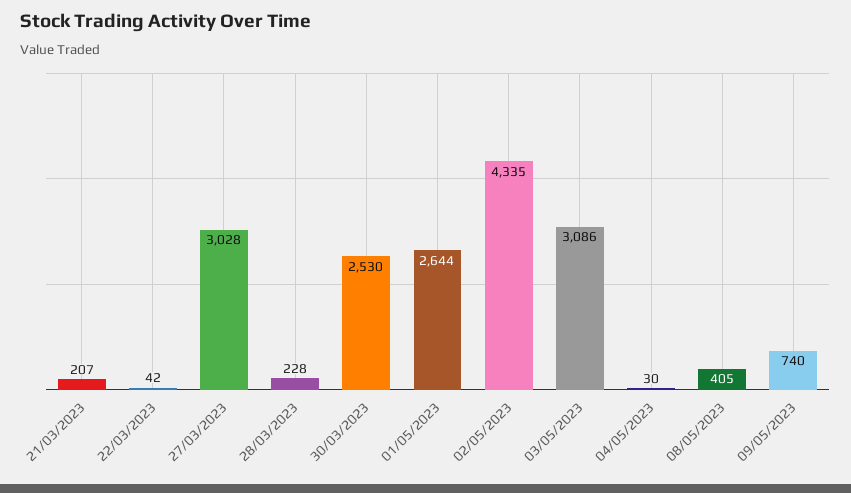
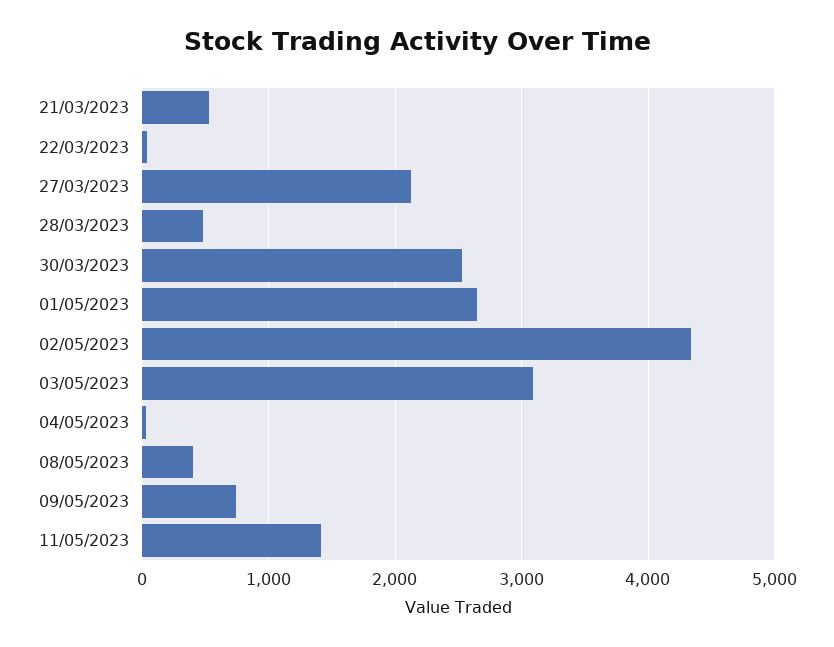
21/03/2023: 207 -> 500
27/03/2023: 3028 -> 2100
28/03/2023: 228 -> 500
11/05/2023: none -> 1400

